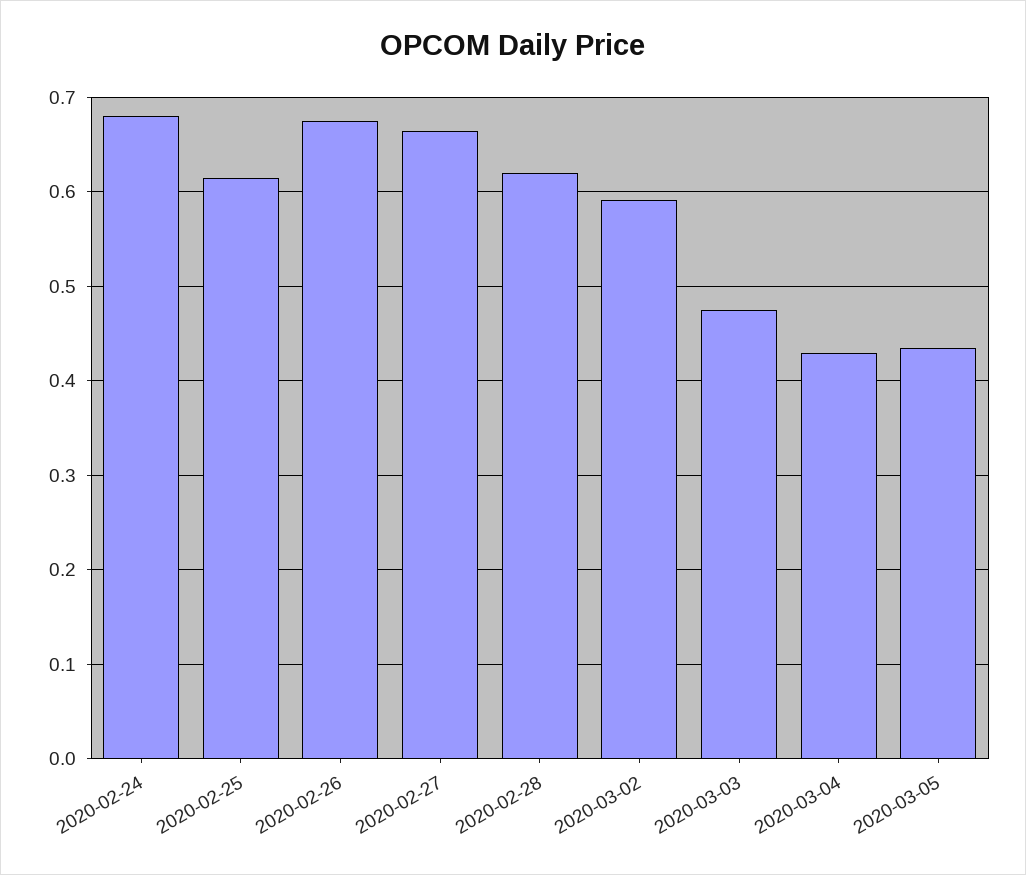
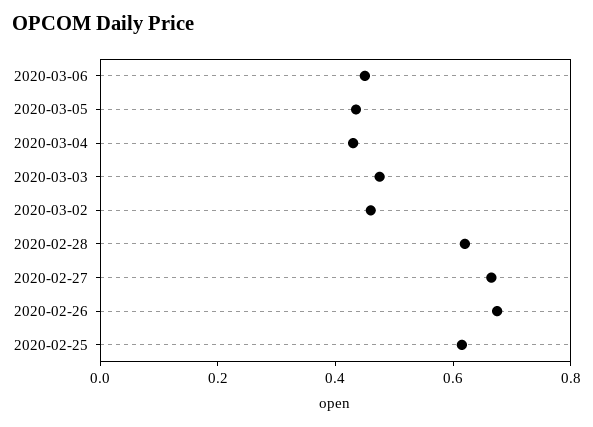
2020-02-24: 0.68 -> none
2020-03-02: 0.59 -> 0.45
2020-03-06: none -> 0.45

